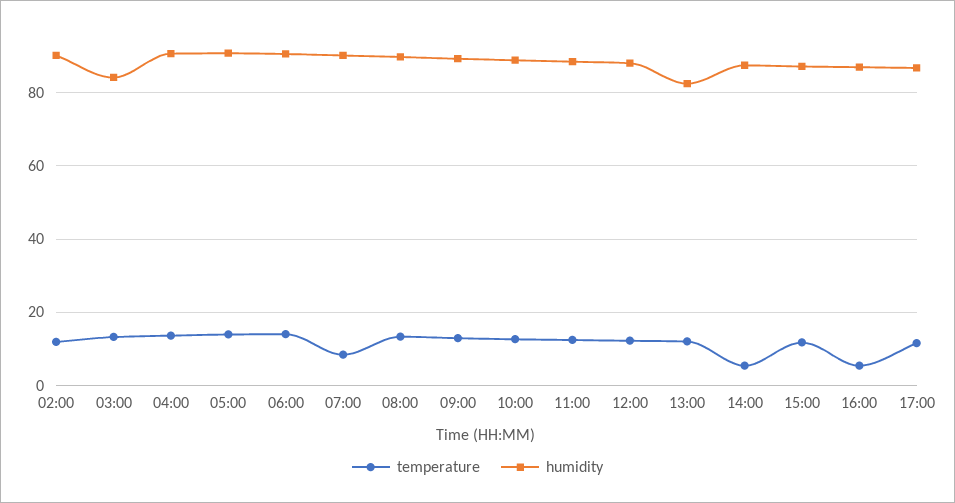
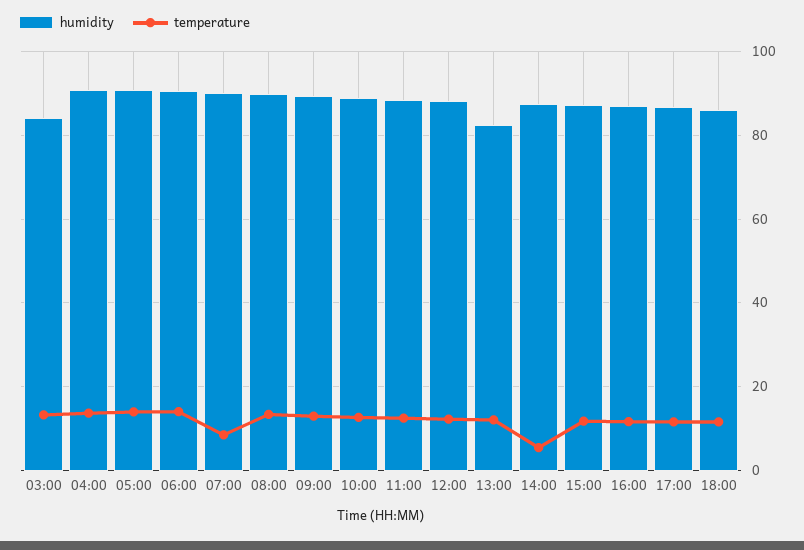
temperature, 02:00: 12 -> none
humidity, 02:00: 90 -> none
temperature, 16:00: 6 -> 12
humidity, 18:00: none -> 86
temperature, 18:00: none -> 12

